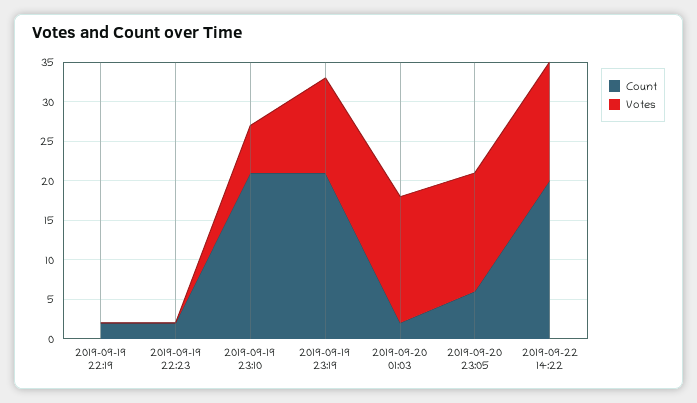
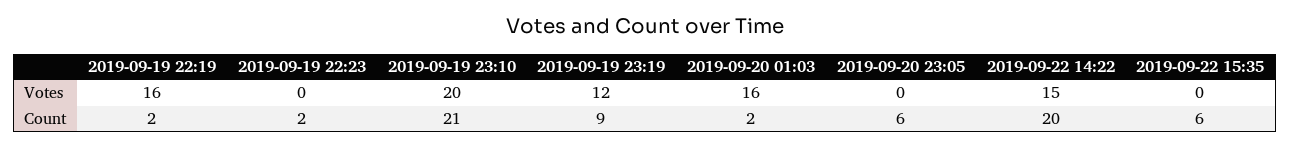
Votes, 2019-09-19 22:19: 0 -> 16
Votes, 2019-09-19 23:10: 5 -> 20
Count, 2019-09-19 23:19: 20 -> 9
Votes, 2019-09-20 23:05: 15 -> 0
Votes, 2019-09-22 15:35: none -> 0
Count, 2019-09-22 15:35: none -> 6

